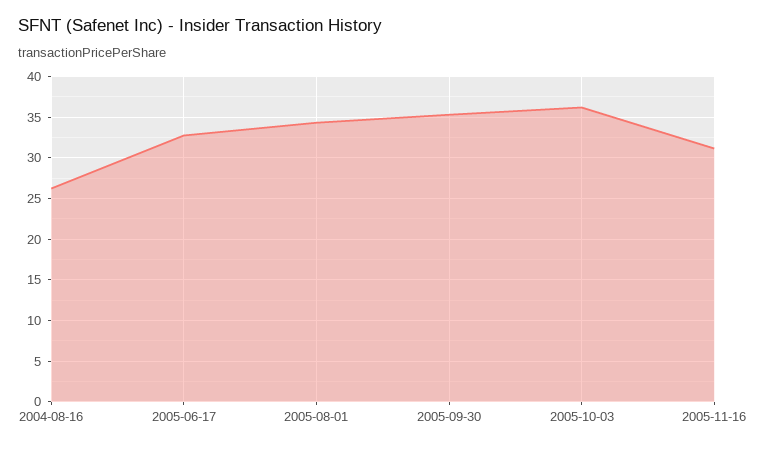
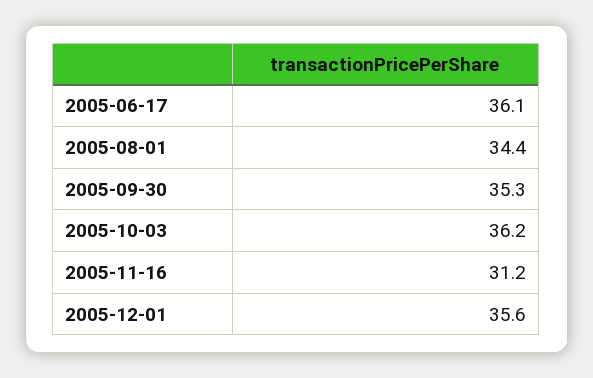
2004-08-16: 26 -> none
2005-06-17: 33 -> 36.1
2005-12-01: none -> 35.6

